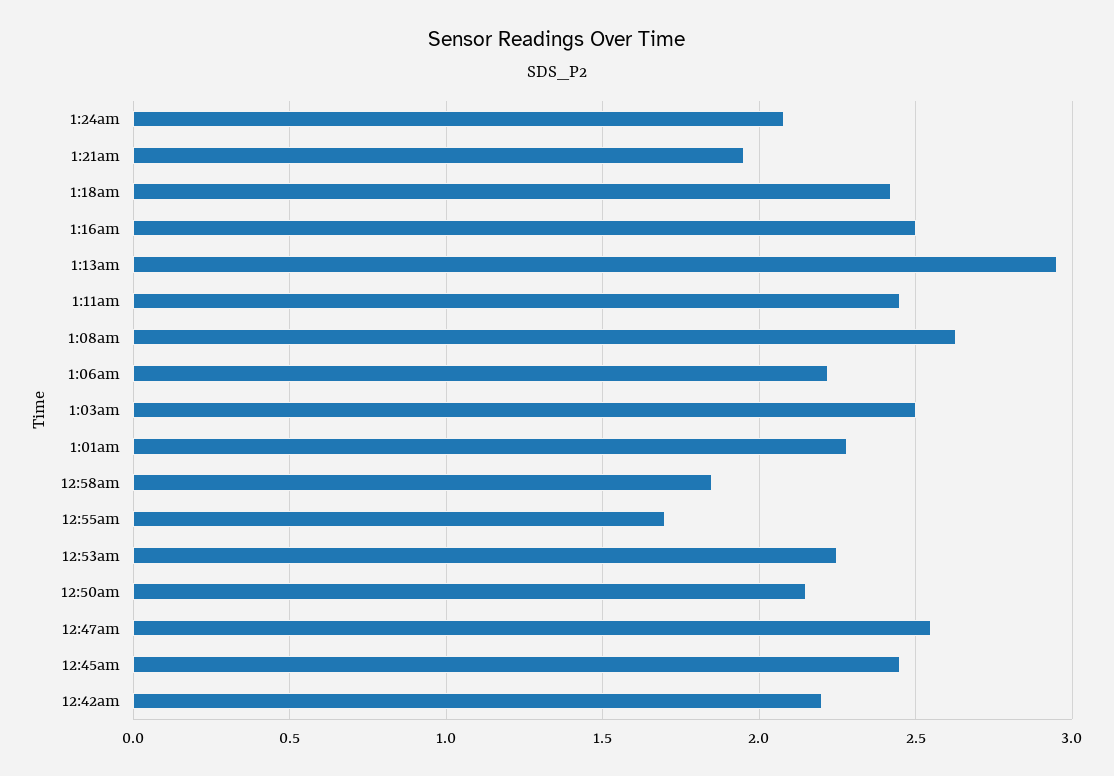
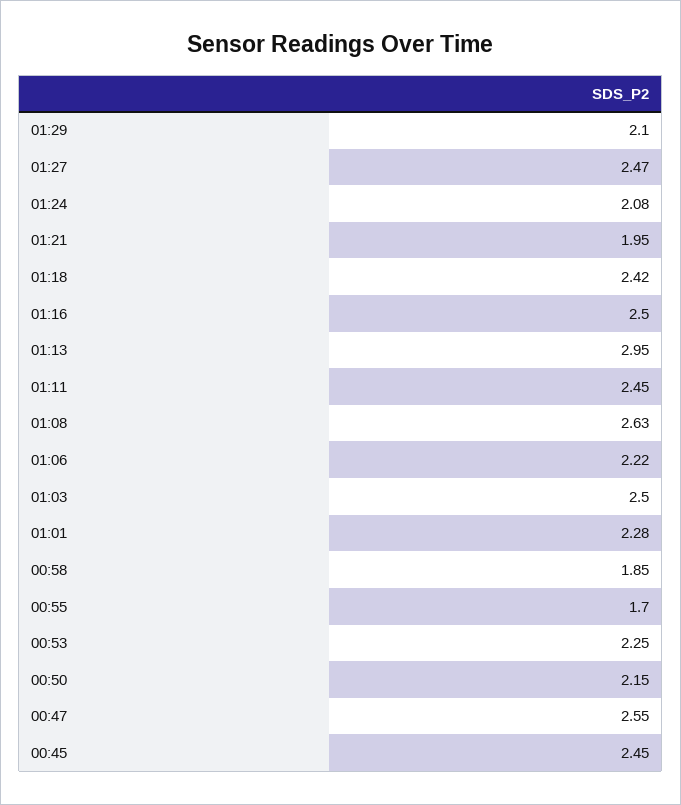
12:42am: 2.2 -> none
01:29: none -> 2.1
01:27: none -> 2.47

